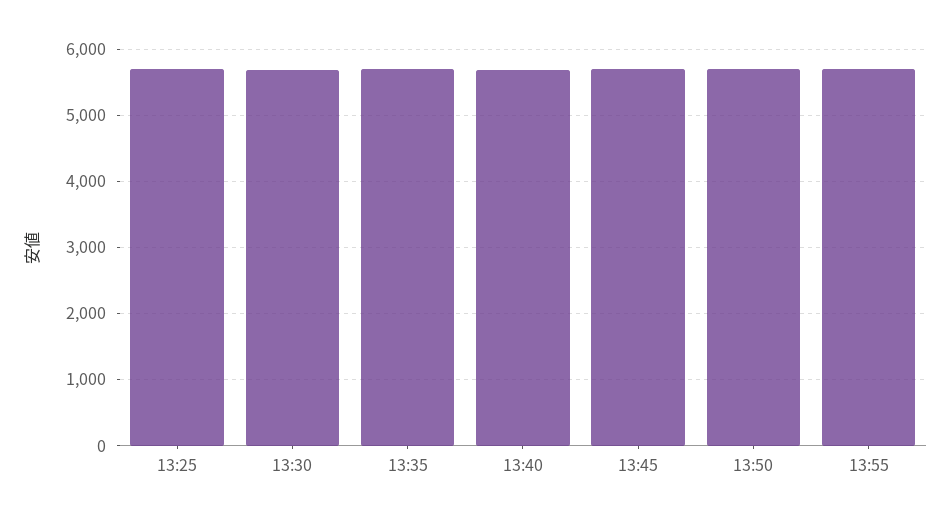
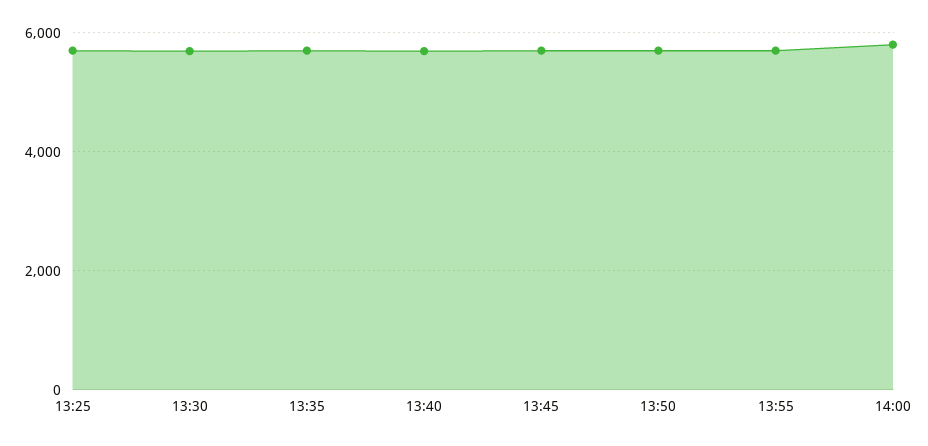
14:00: none -> 5800

